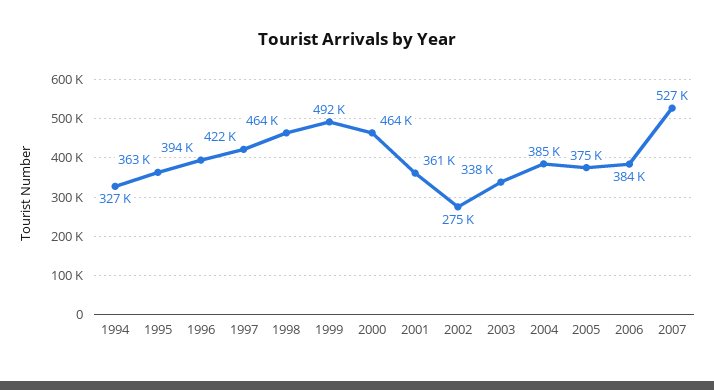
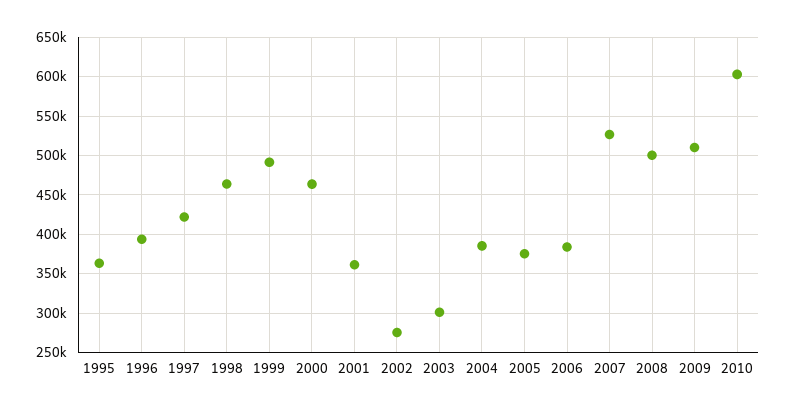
1994: 327000 -> none
2003: 338000 -> 300000
2008: none -> 500000
2009: none -> 510000
2010: none -> 600000

